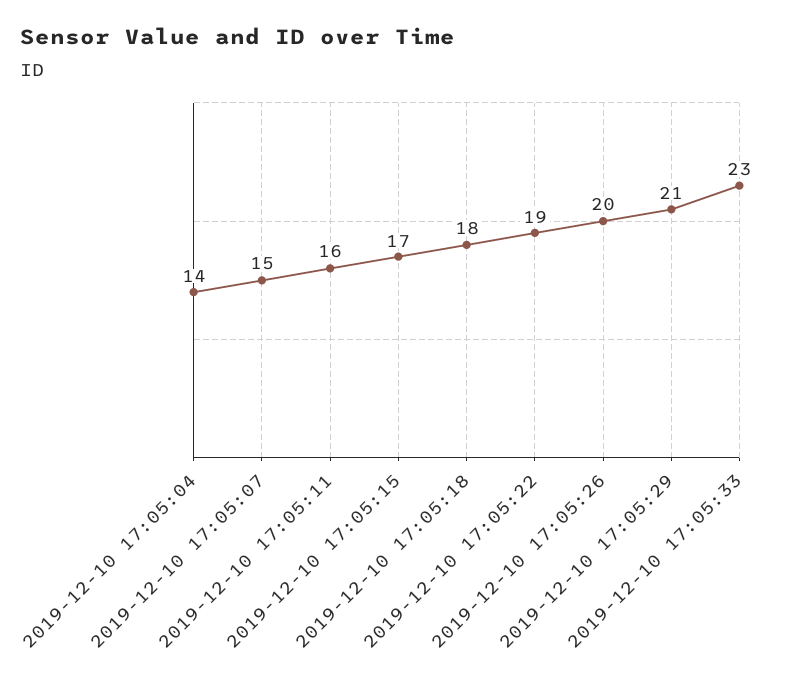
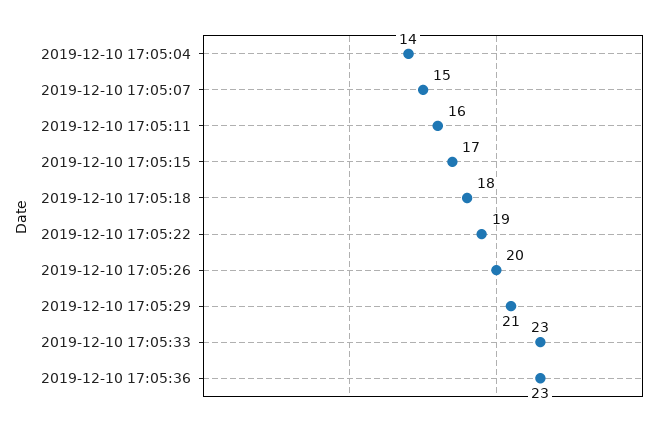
2019-12-10 17:05:36: none -> 23

